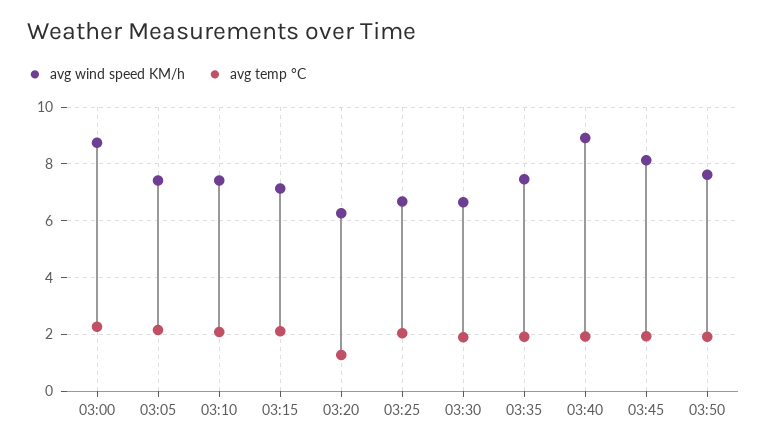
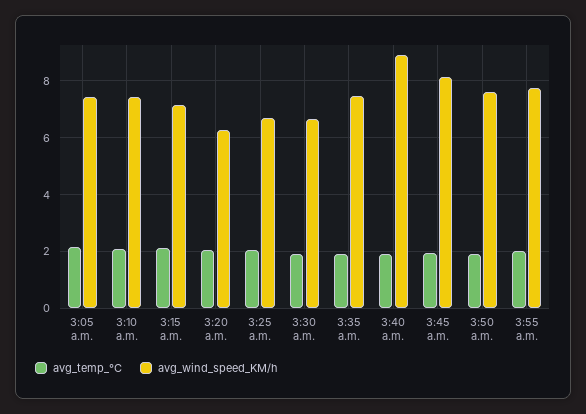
avg wind speed KM/h, 03:00: 8.75 -> none
avg temp °C, 03:00: 2.25 -> none
avg temp °C, 03:20: 1.25 -> 2
avg temp °C, 3:55 a.m.: none -> 2
avg wind speed KM/h, 3:55 a.m.: none -> 7.75

